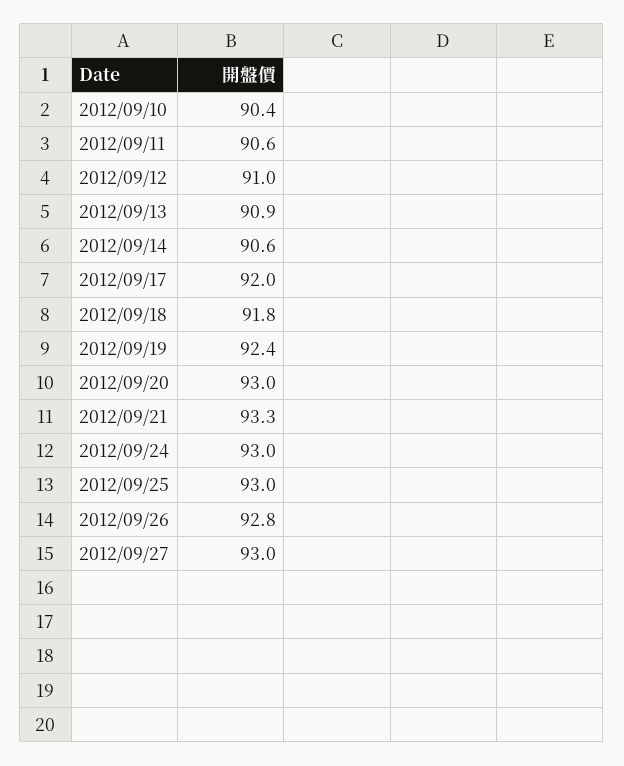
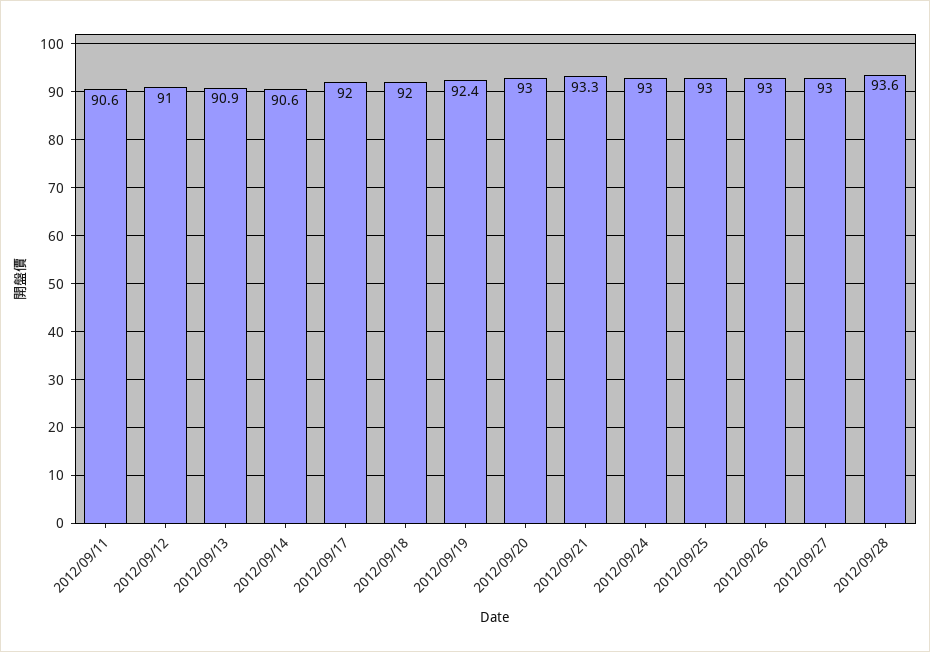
2012/09/10: 90.4 -> none
2012/09/18: 91.8 -> 92
2012/09/26: 92.8 -> 93
2012/09/28: none -> 93.6

